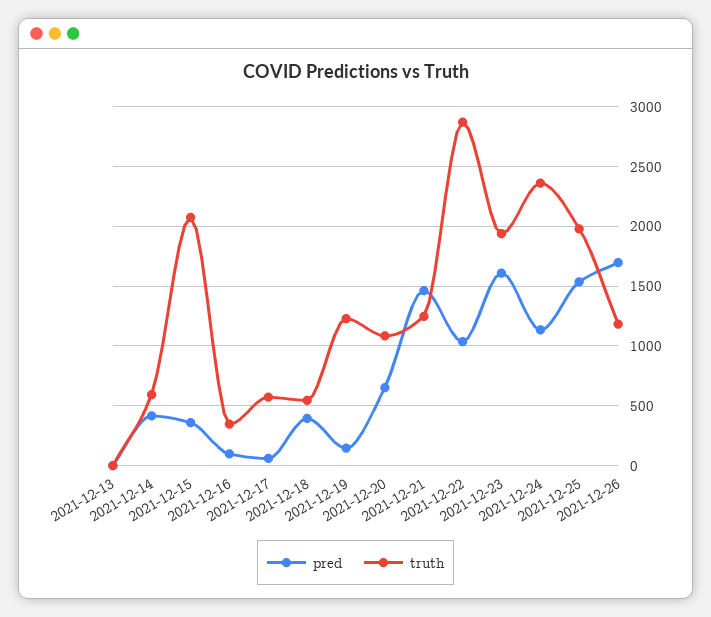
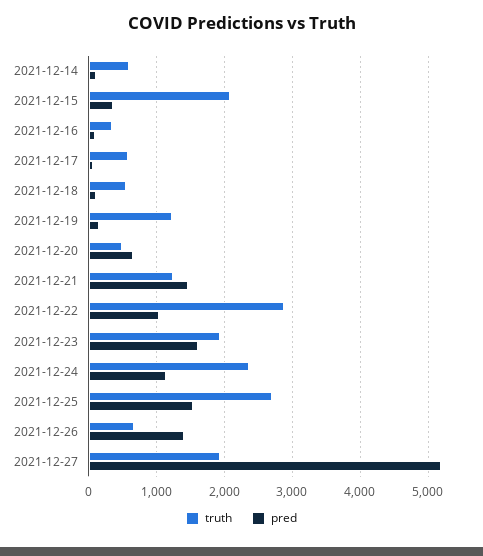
pred, 2021-12-13: 0 -> none
truth, 2021-12-13: 0 -> none
pred, 2021-12-14: 400 -> 100
pred, 2021-12-18: 400 -> 100
truth, 2021-12-20: 1100 -> 500
truth, 2021-12-25: 2000 -> 2700
pred, 2021-12-26: 1700 -> 1400
truth, 2021-12-26: 1200 -> 700
truth, 2021-12-27: none -> 1900
pred, 2021-12-27: none -> 5200

